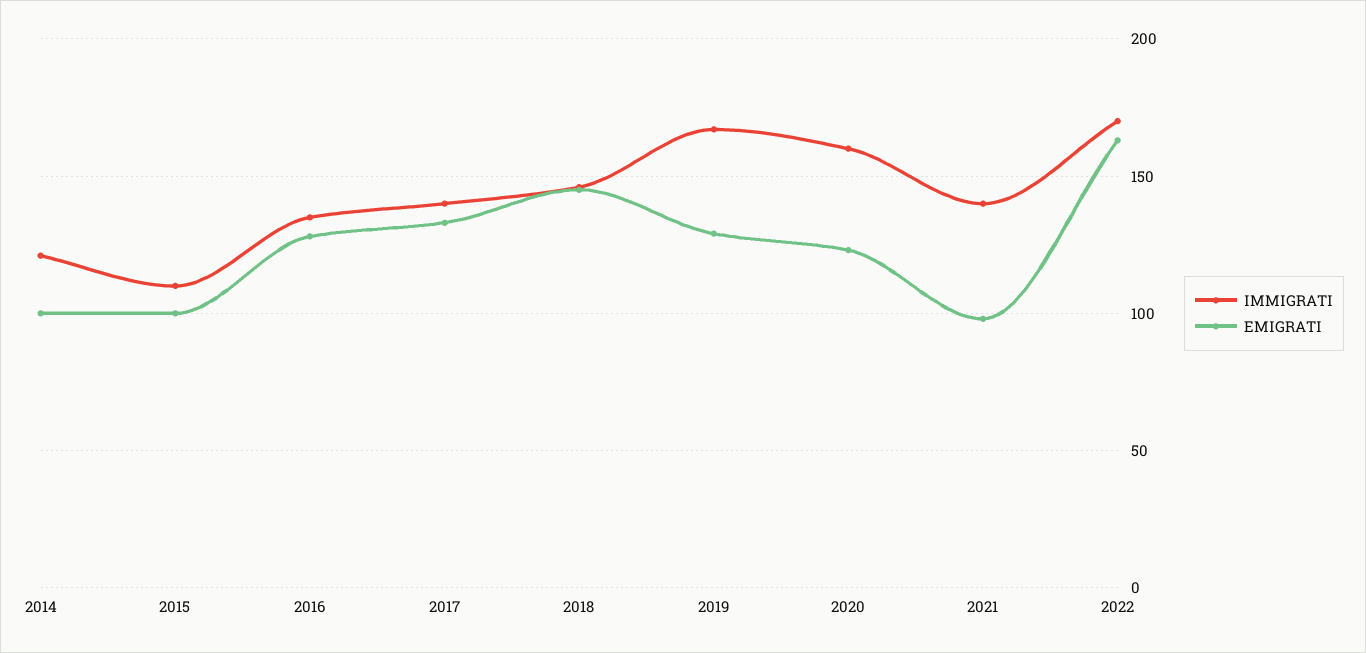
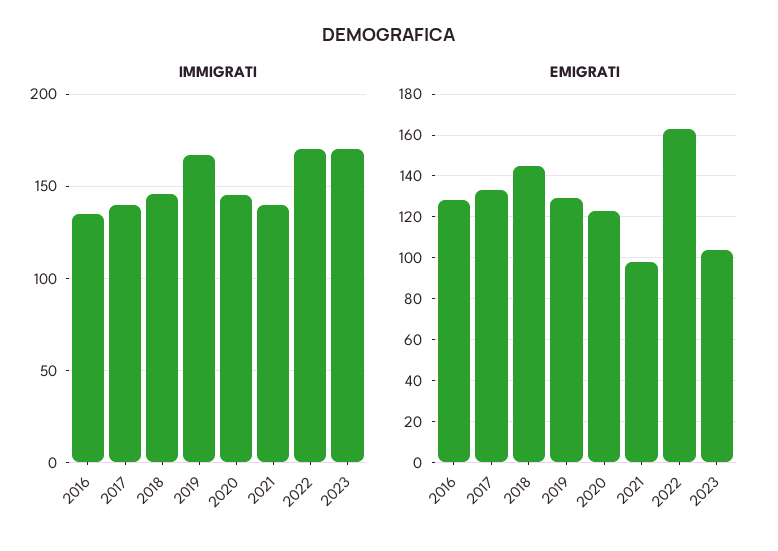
IMMIGRATI, 2014: 120 -> none
EMIGRATI, 2014: 100 -> none
IMMIGRATI, 2015: 110 -> none
EMIGRATI, 2015: 100 -> none
IMMIGRATI, 2020: 160 -> 145
IMMIGRATI, 2023: none -> 170
EMIGRATI, 2023: none -> 105

